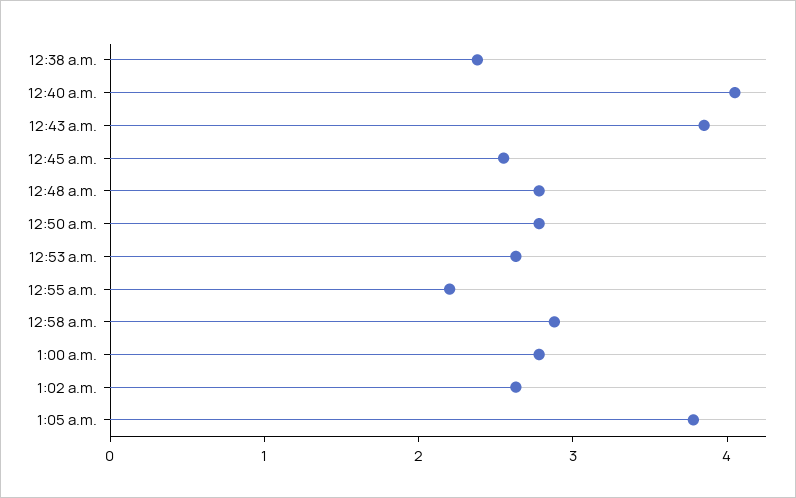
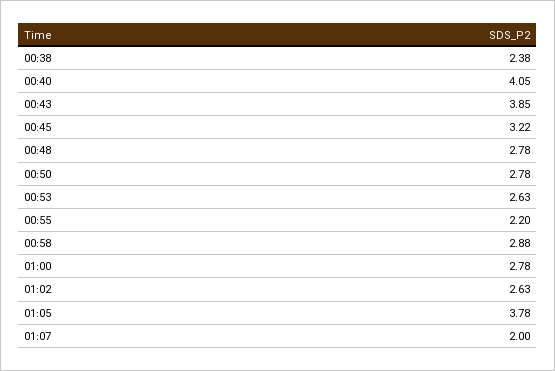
12:45 a.m.: 2.6 -> 3.22
01:07: none -> 2

